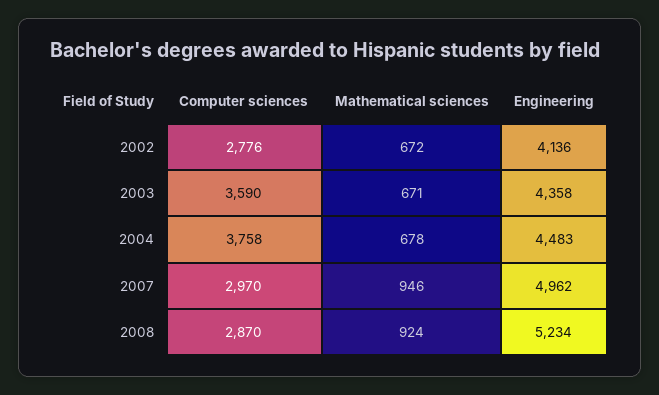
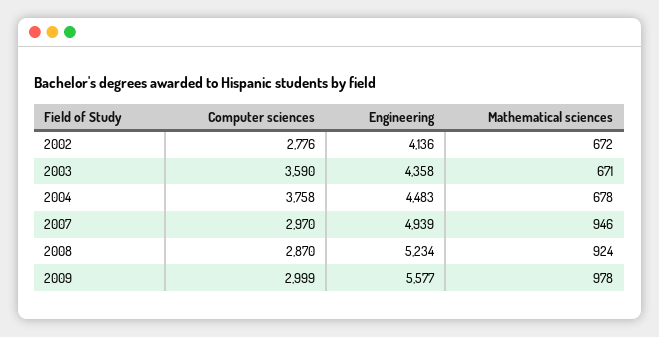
Engineering, 2007: 4962 -> 4939
Computer sciences, 2009: none -> 2999
Engineering, 2009: none -> 5577
Mathematical sciences, 2009: none -> 978

